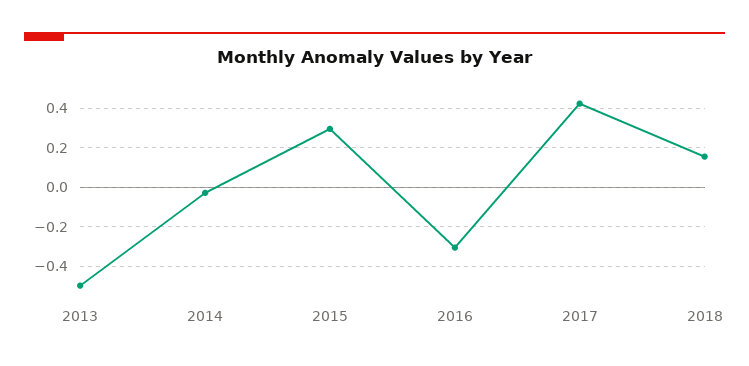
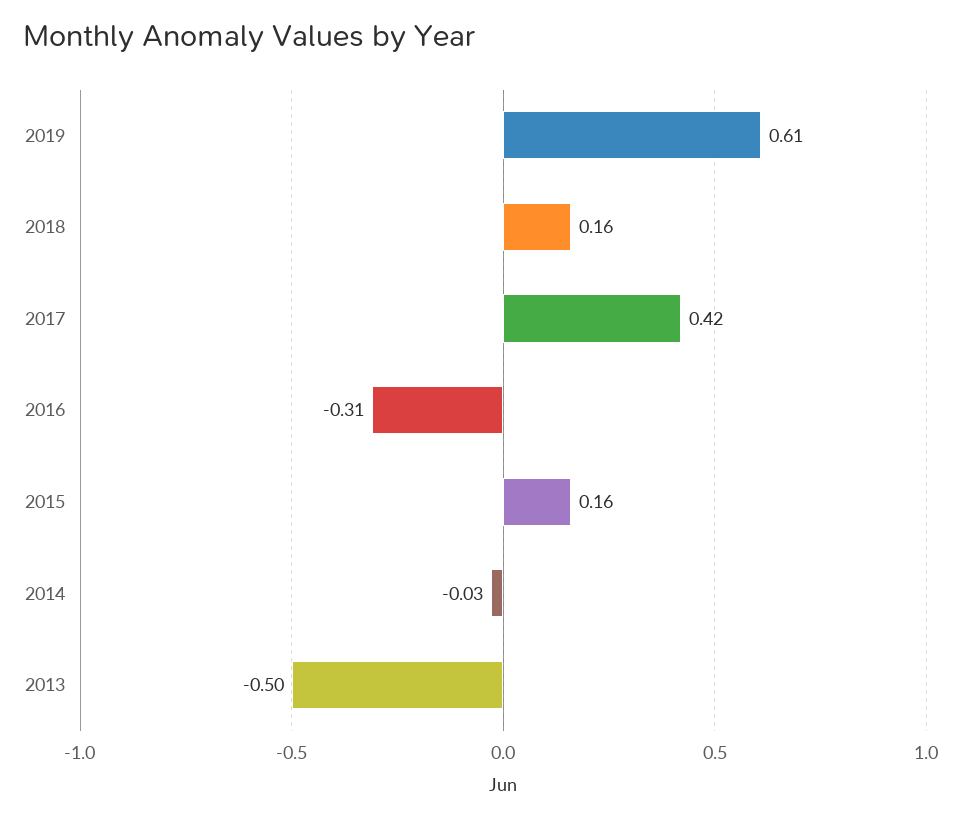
2015: 0.3 -> 0.16
2019: none -> 0.61

